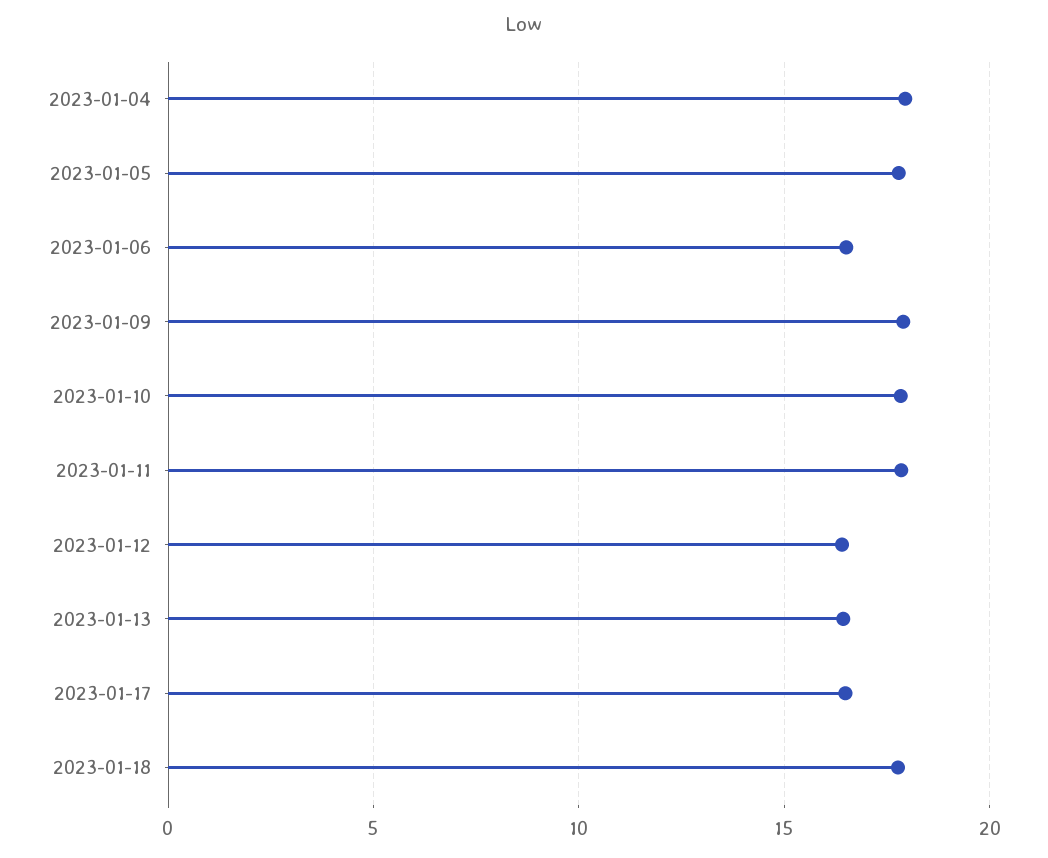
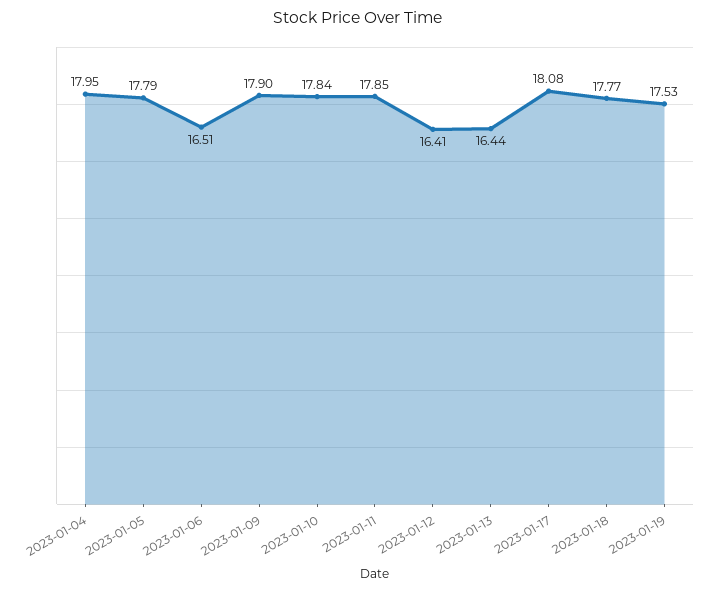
2023-01-17: 16.5 -> 18.08
2023-01-19: none -> 17.53

